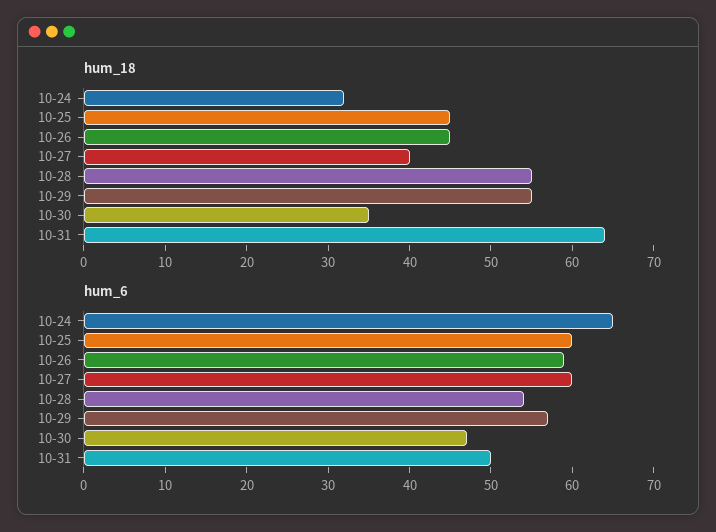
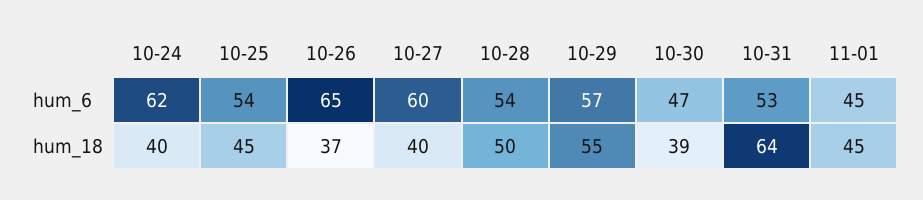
hum_18, 10-24: 32 -> 40
hum_18, 10-26: 45 -> 37
hum_18, 10-28: 55 -> 50
hum_18, 10-30: 35 -> 39
hum_6, 10-24: 65 -> 62
hum_6, 10-25: 60 -> 54
hum_6, 10-26: 59 -> 65
hum_6, 10-31: 50 -> 53
hum_6, 11-01: none -> 45
hum_18, 11-01: none -> 45

